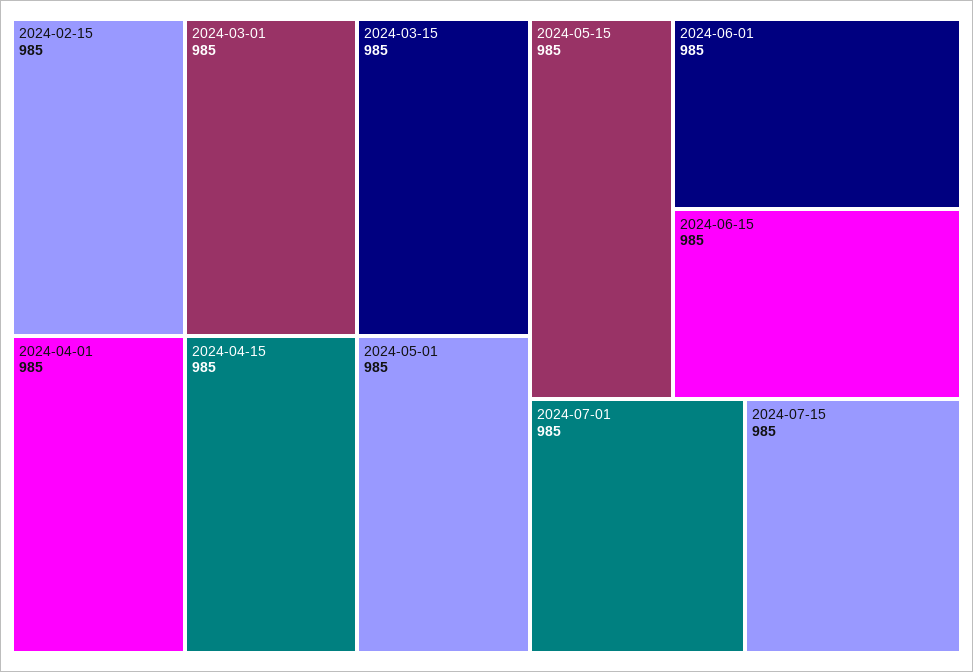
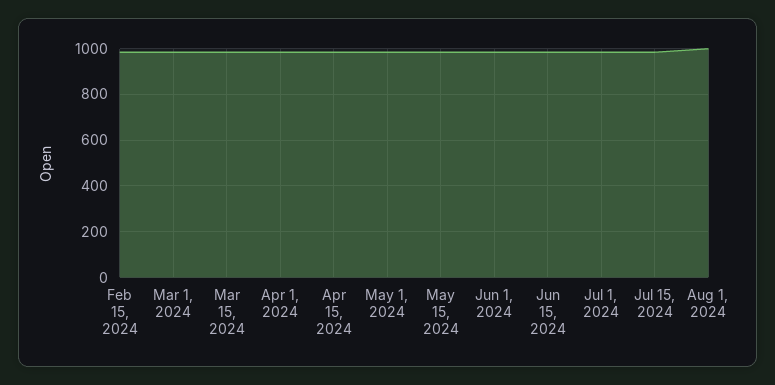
Aug 1, 2024: none -> 1000

